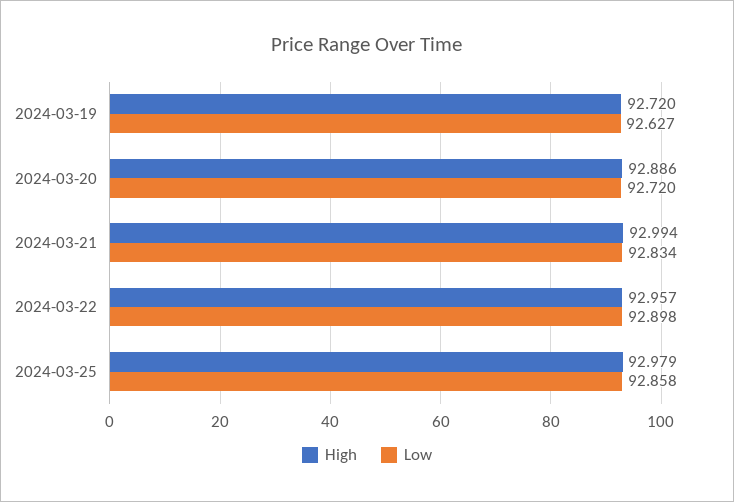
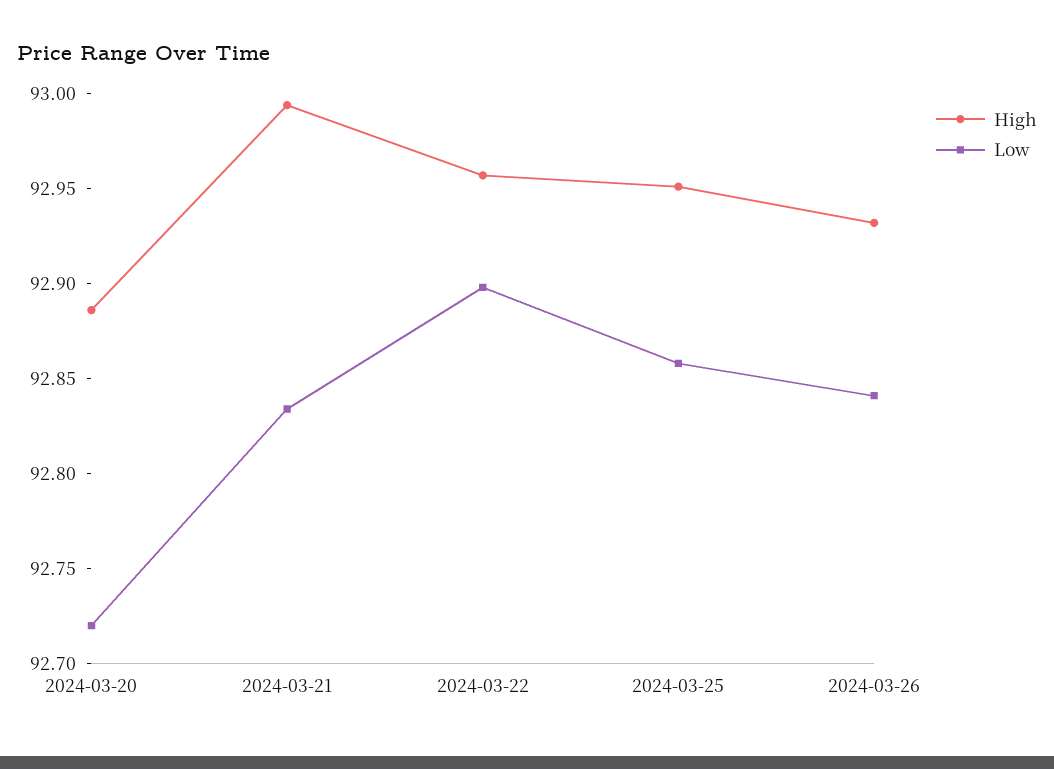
High, 2024-03-19: 92.72 -> none
Low, 2024-03-19: 92.627 -> none
High, 2024-03-25: 92.979 -> 92.95
High, 2024-03-26: none -> 92.93
Low, 2024-03-26: none -> 92.84

